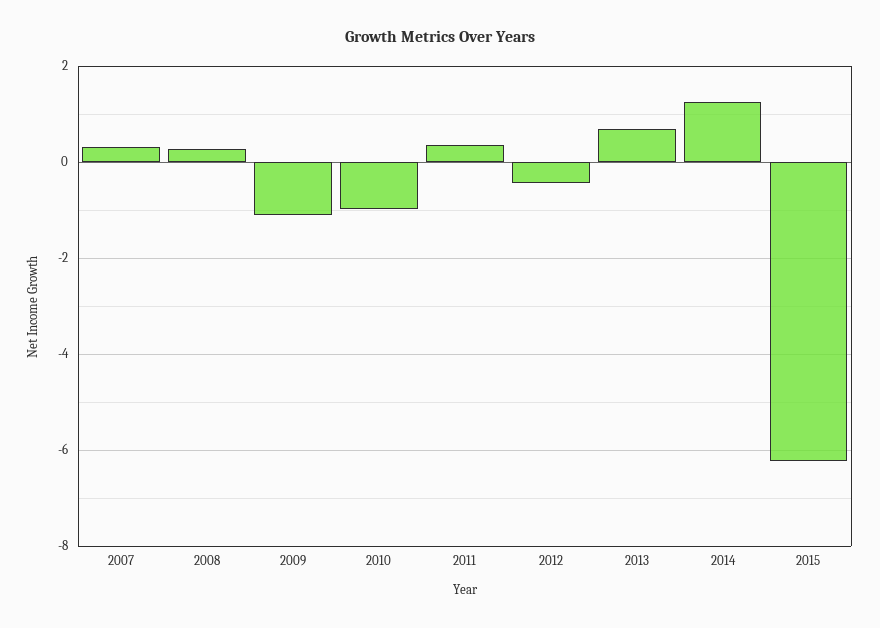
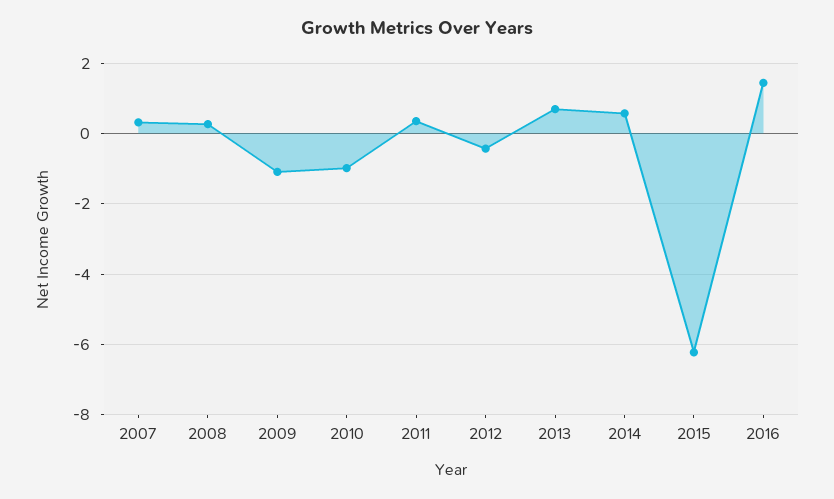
2014: 1.2 -> 0.6
2016: none -> 1.4

